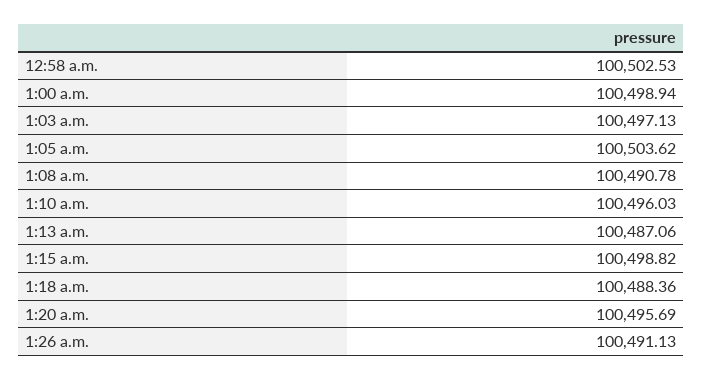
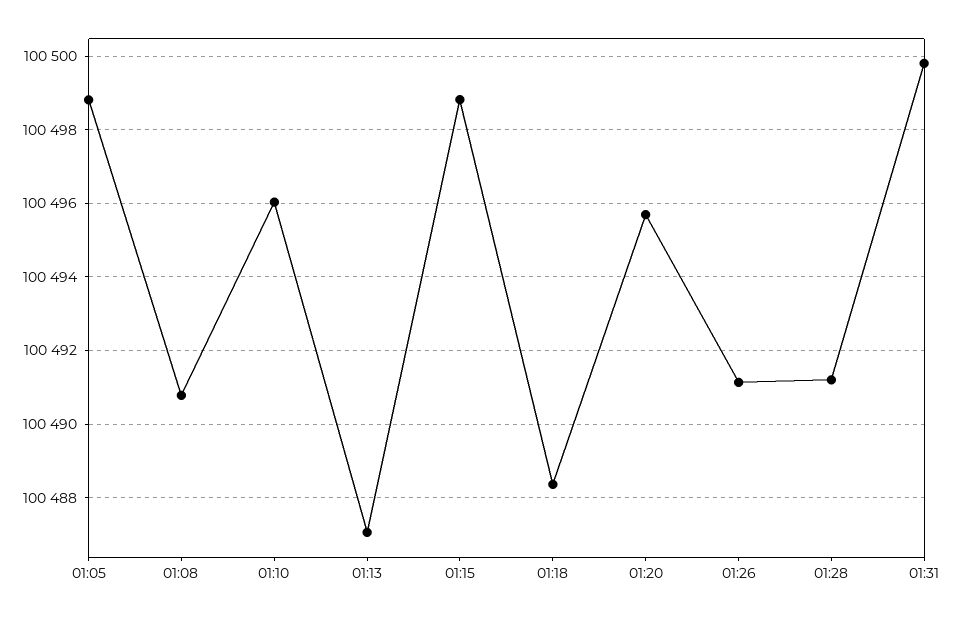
12:58 a.m.: 100502.53 -> none
1:00 a.m.: 100498.94 -> none
1:03 a.m.: 100497.13 -> none
1:05 a.m.: 100503.62 -> 100498.8
01:28: none -> 100491.2
01:31: none -> 100499.8

